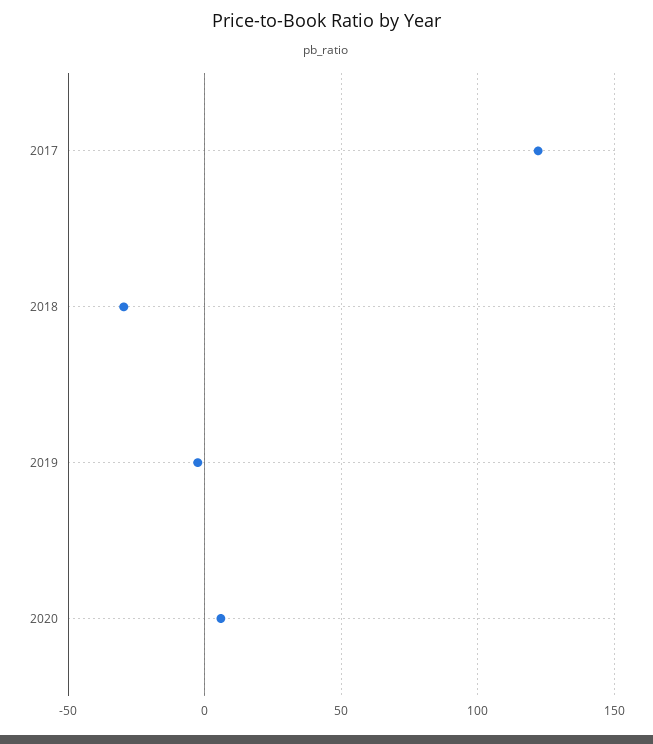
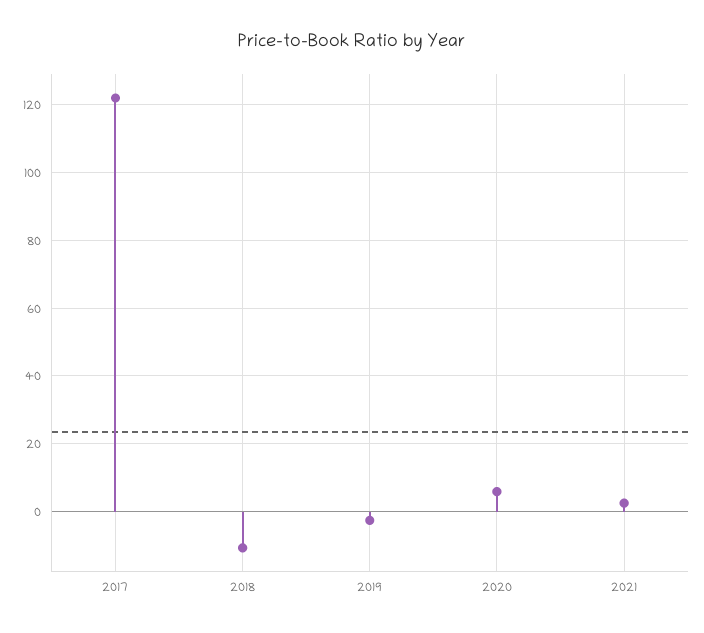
2018: -30 -> -10
2021: none -> 2

